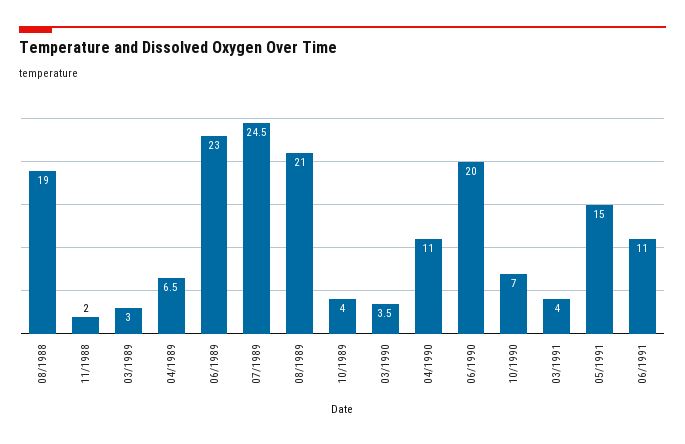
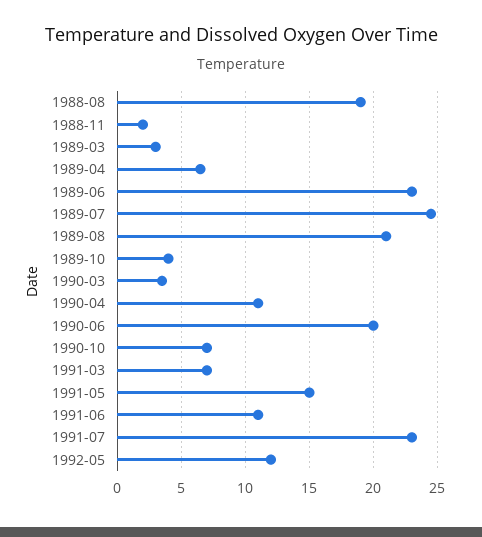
03/1991: 4 -> 7
1991-07: none -> 23
1992-05: none -> 12

